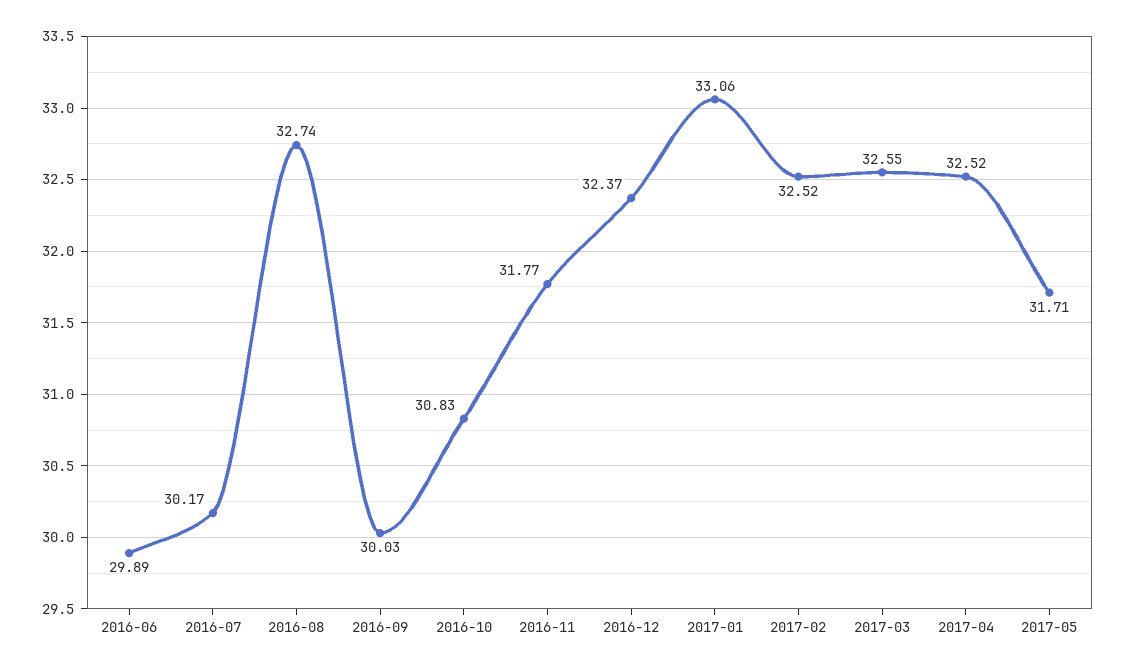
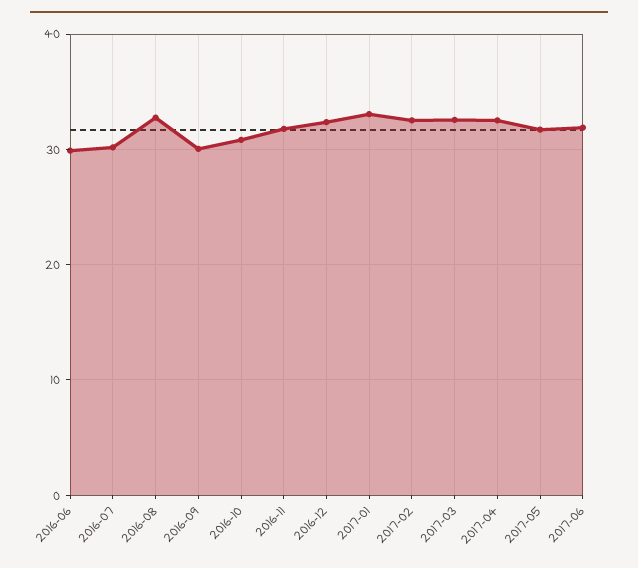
2017-06: none -> 32

